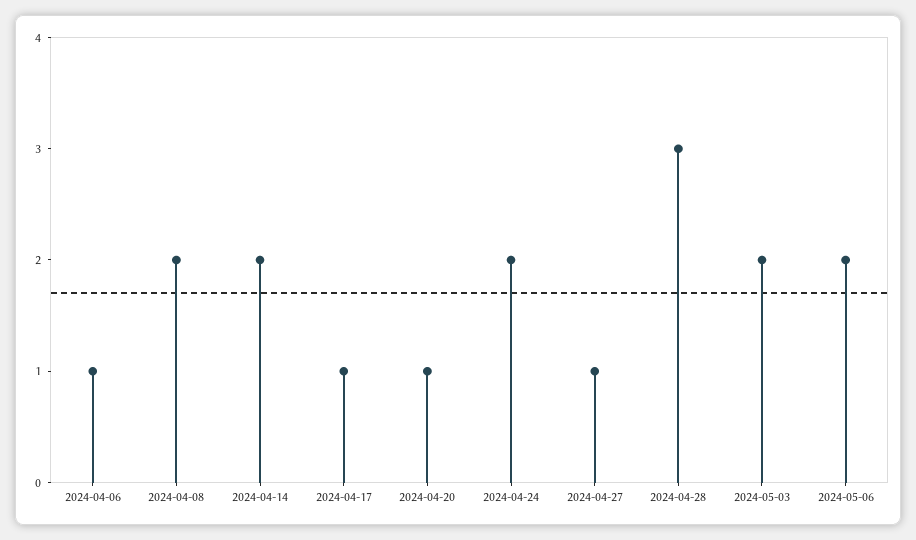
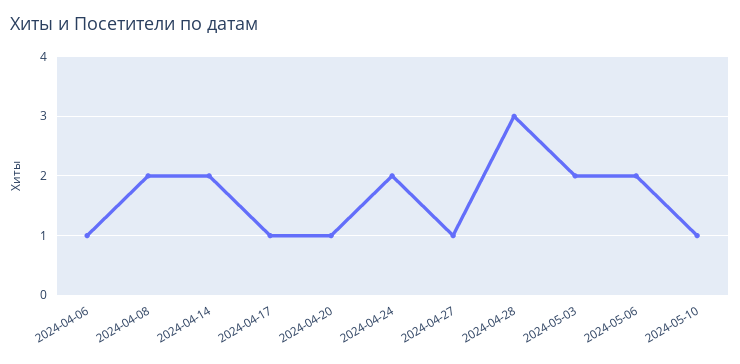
2024-05-10: none -> 1

